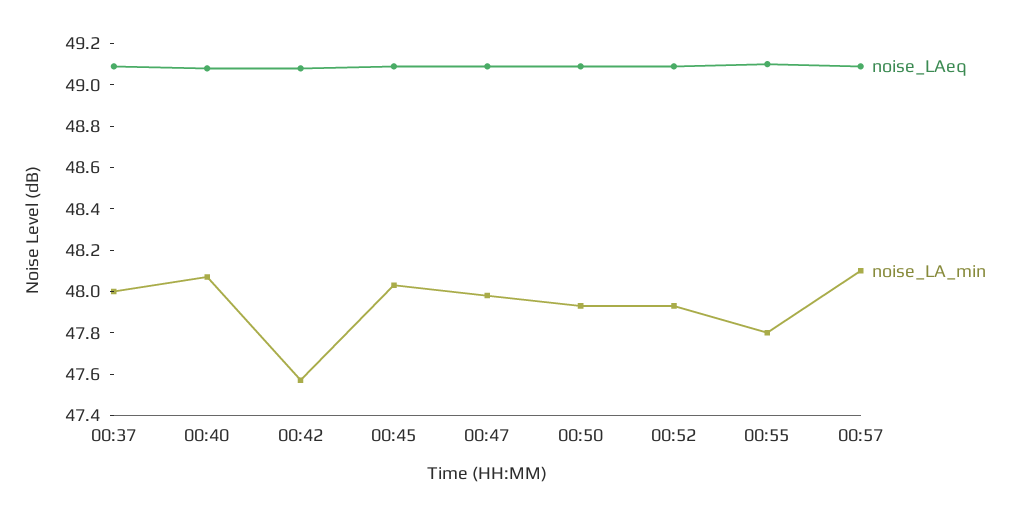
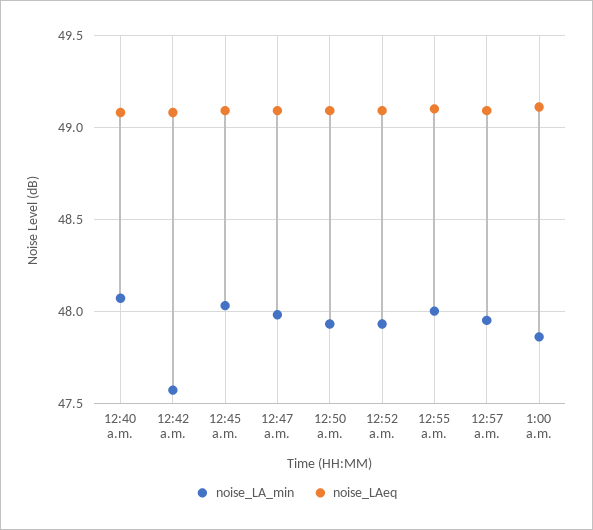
noise_LAeq, 00:37: 49.1 -> none
noise_LA_min, 00:37: 48 -> none
noise_LA_min, 00:55: 47.8 -> 48
noise_LA_min, 00:57: 48.1 -> 47.95
noise_LA_min, 1:00 a.m.: none -> 47.85
noise_LAeq, 1:00 a.m.: none -> 49.1

